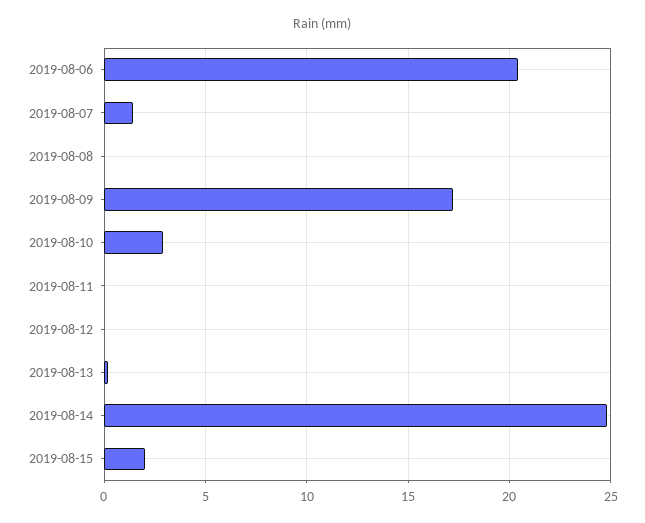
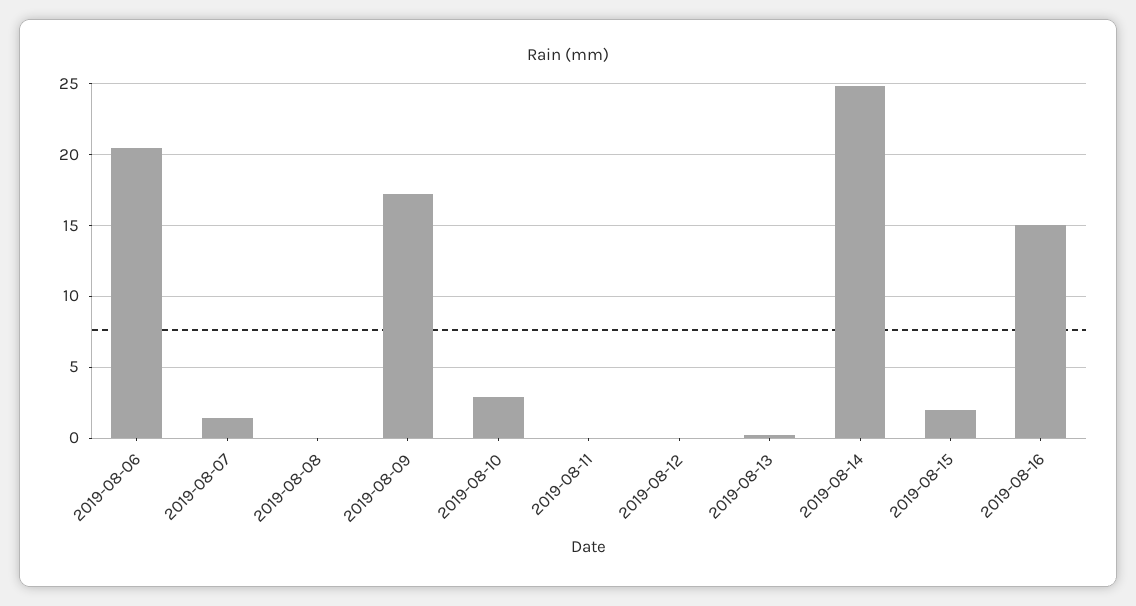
2019-08-16: none -> 15

